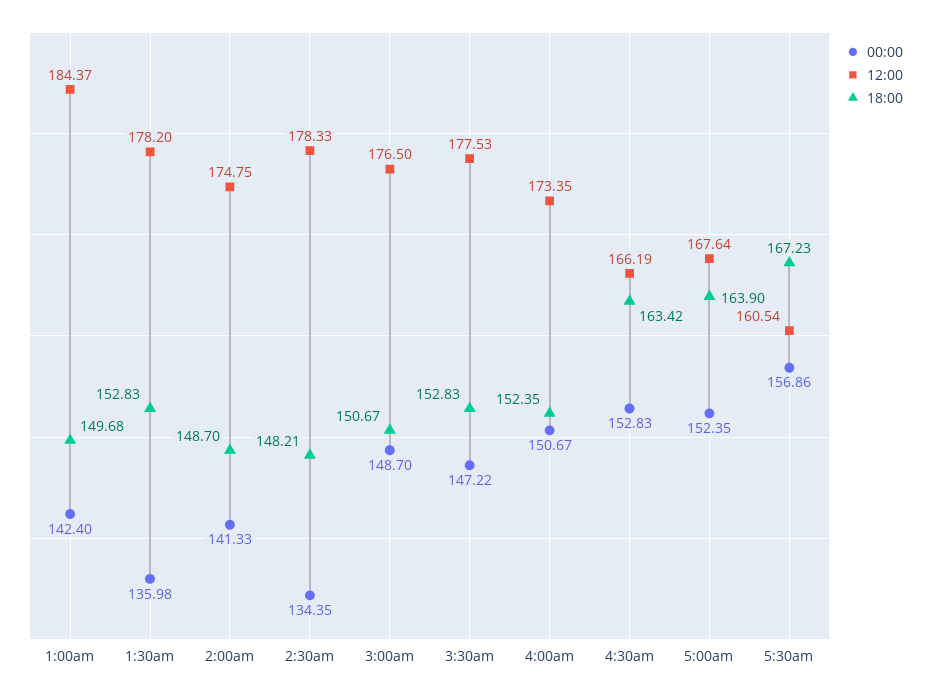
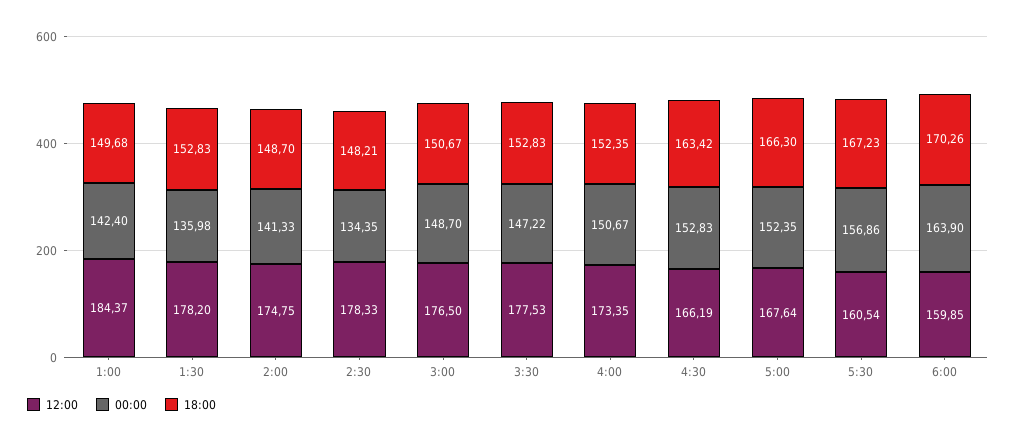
18:00, 5:00am: 163.9 -> 166.3
12:00, 6:00: none -> 159.85
00:00, 6:00: none -> 163.9
18:00, 6:00: none -> 170.26

